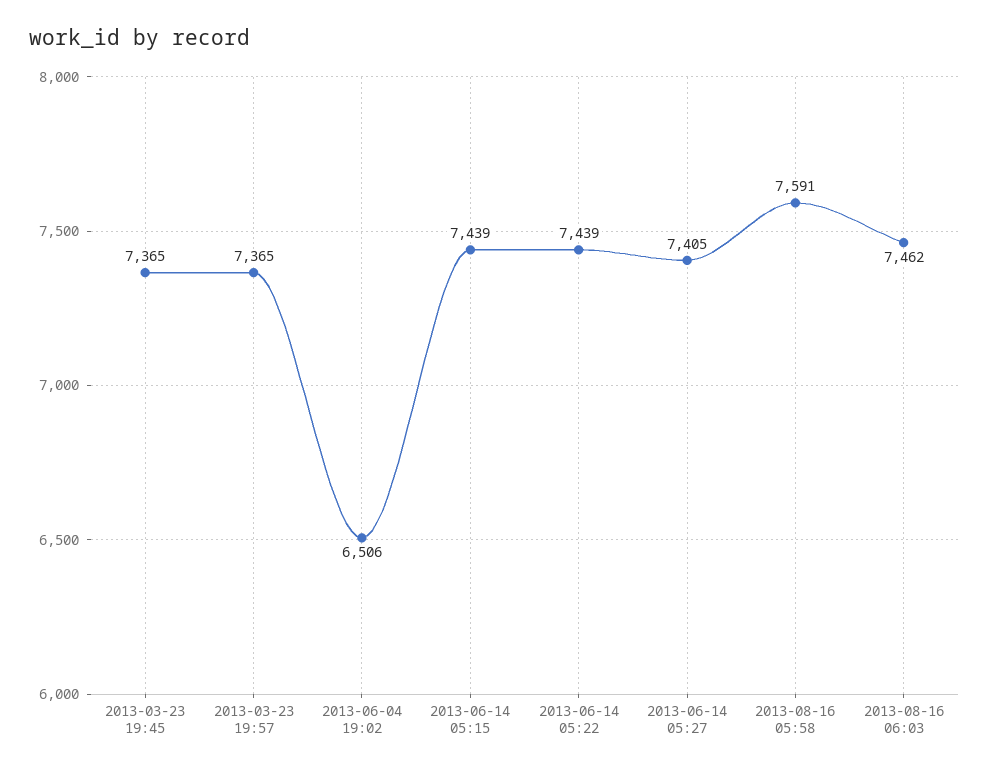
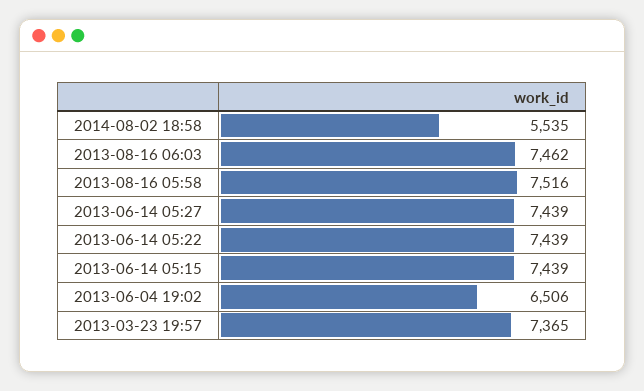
2013-03-23 19:45: 7365 -> none
2013-06-14 05:27: 7405 -> 7439
2013-08-16 05:58: 7591 -> 7516
2014-08-02 18:58: none -> 5535

